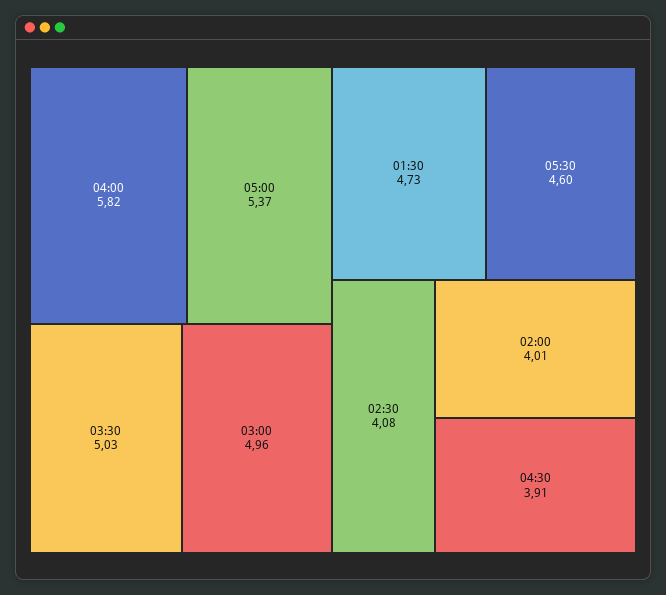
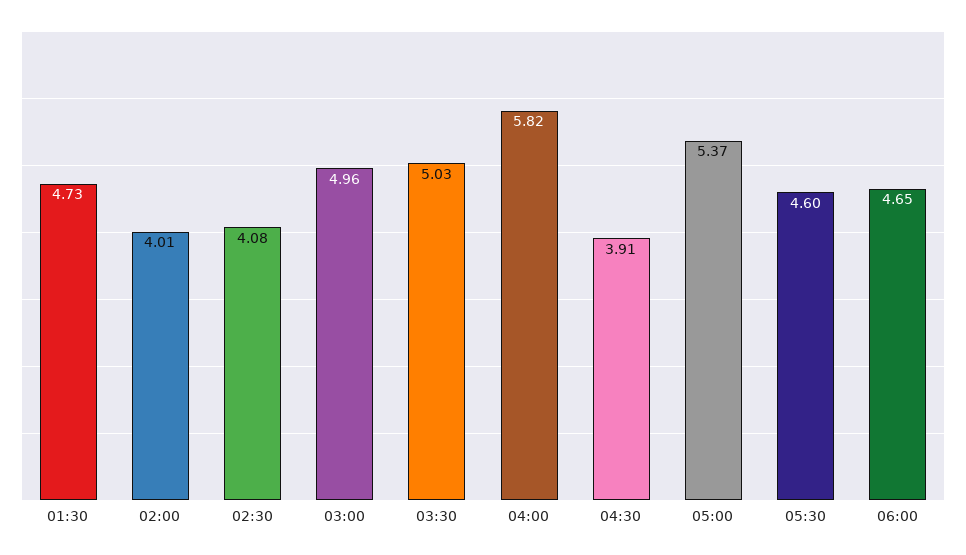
06:00: none -> 4.65

